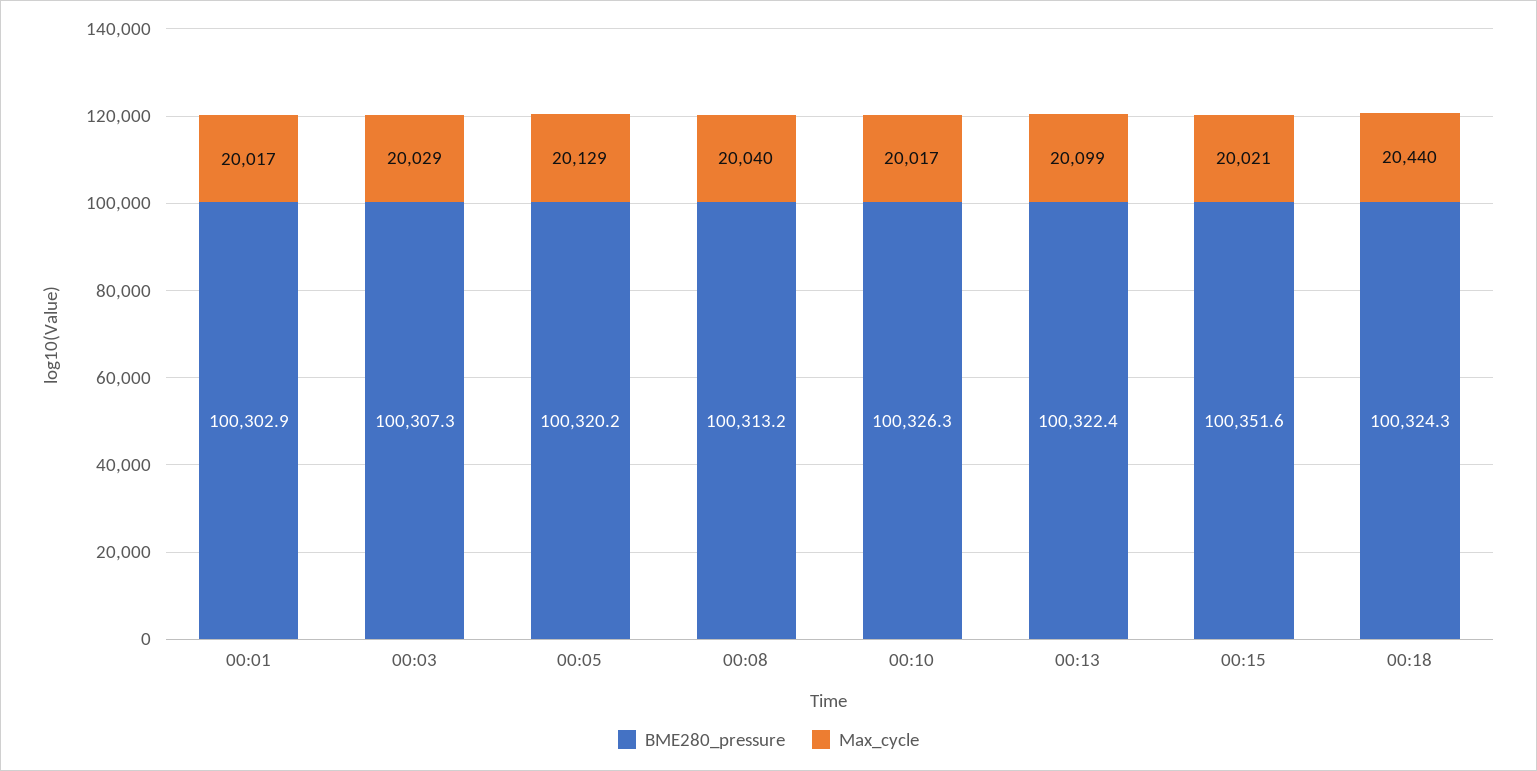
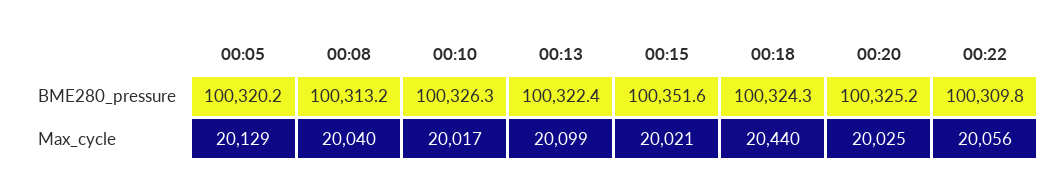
BME280_pressure, 00:01: 100302.9 -> none
Max_cycle, 00:01: 20017 -> none
BME280_pressure, 00:03: 100307.3 -> none
Max_cycle, 00:03: 20029 -> none
BME280_pressure, 00:20: none -> 100325.2
BME280_pressure, 00:22: none -> 100309.8
Max_cycle, 00:20: none -> 20025
Max_cycle, 00:22: none -> 20056

